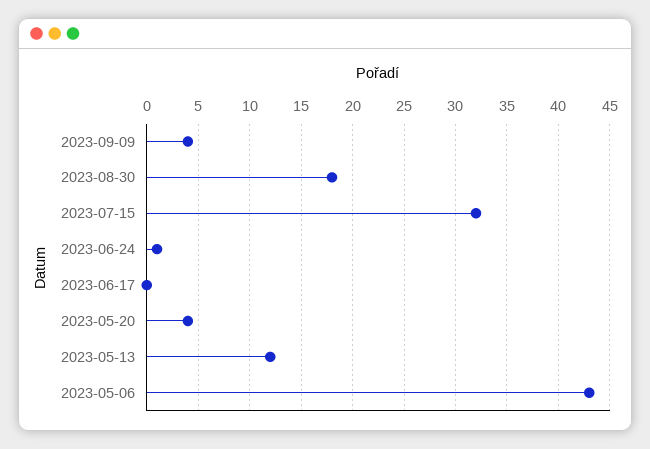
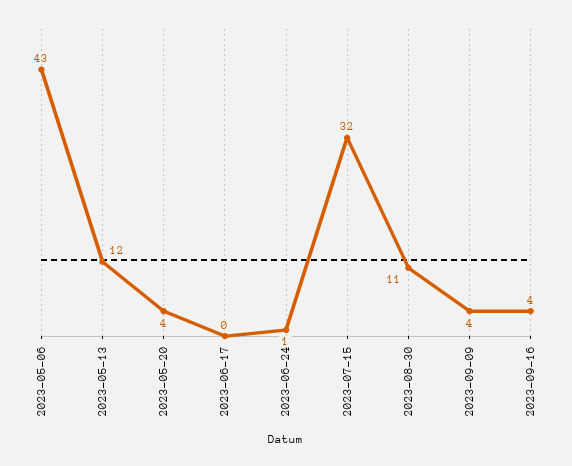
2023-08-30: 18 -> 11
2023-09-16: none -> 4

